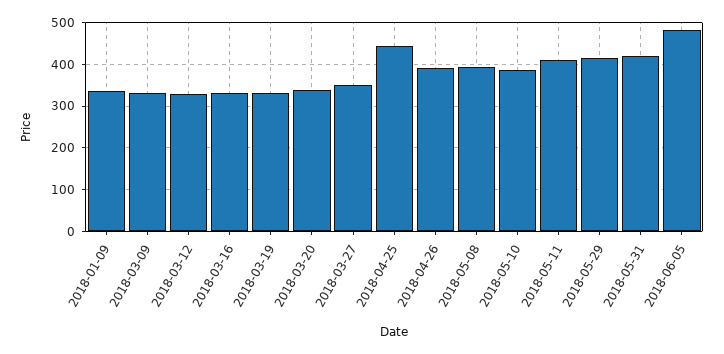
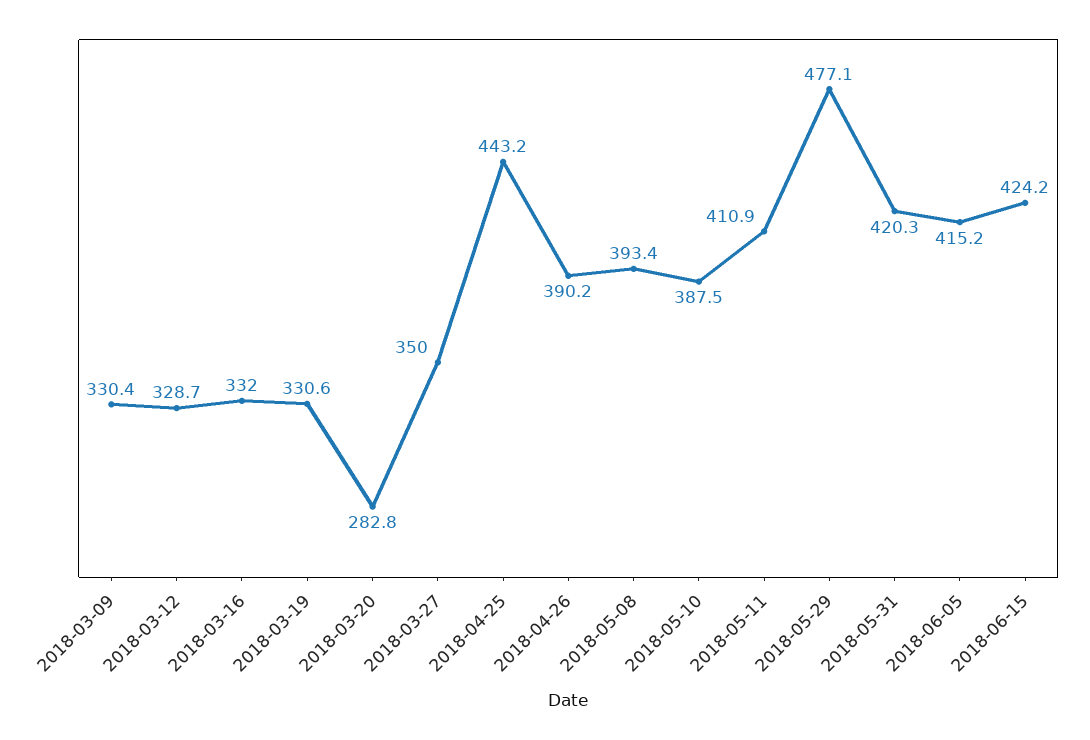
2018-01-09: 340 -> none
2018-03-20: 340 -> 282.8
2018-05-29: 420 -> 477.1
2018-06-05: 480 -> 415.2
2018-06-15: none -> 424.2

